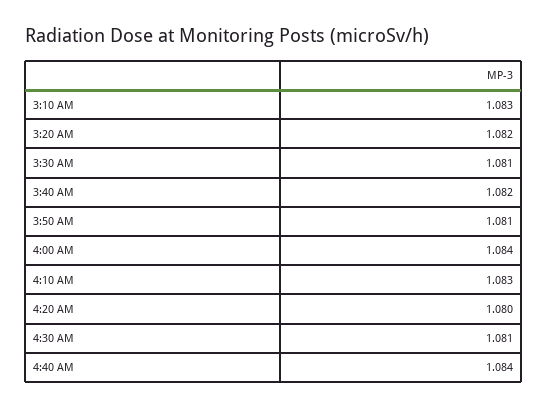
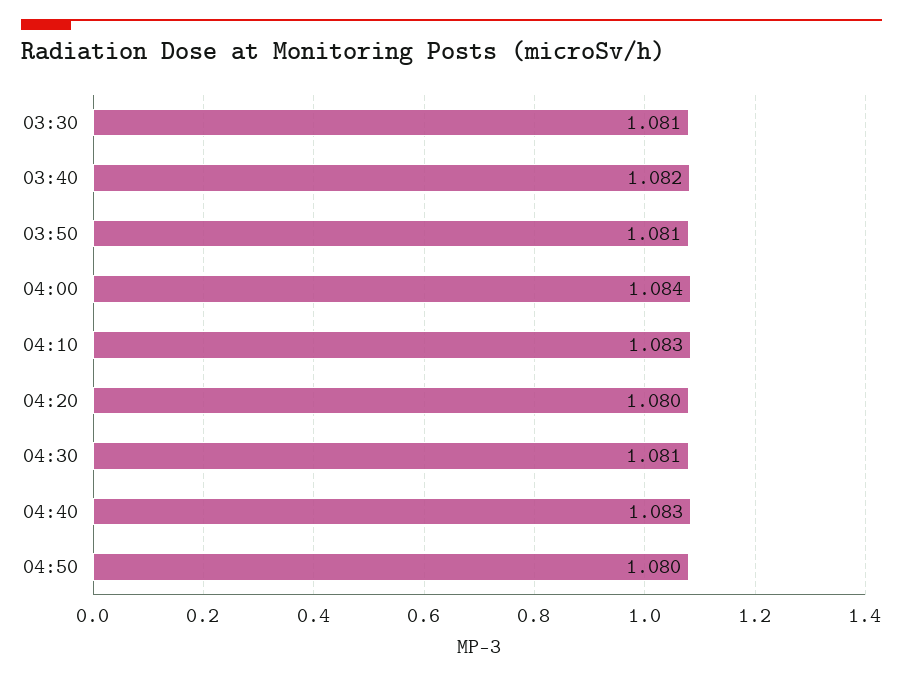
3:10 AM: 1.083 -> none
3:20 AM: 1.082 -> none
4:40 AM: 1.084 -> 1.083
04:50: none -> 1.08

